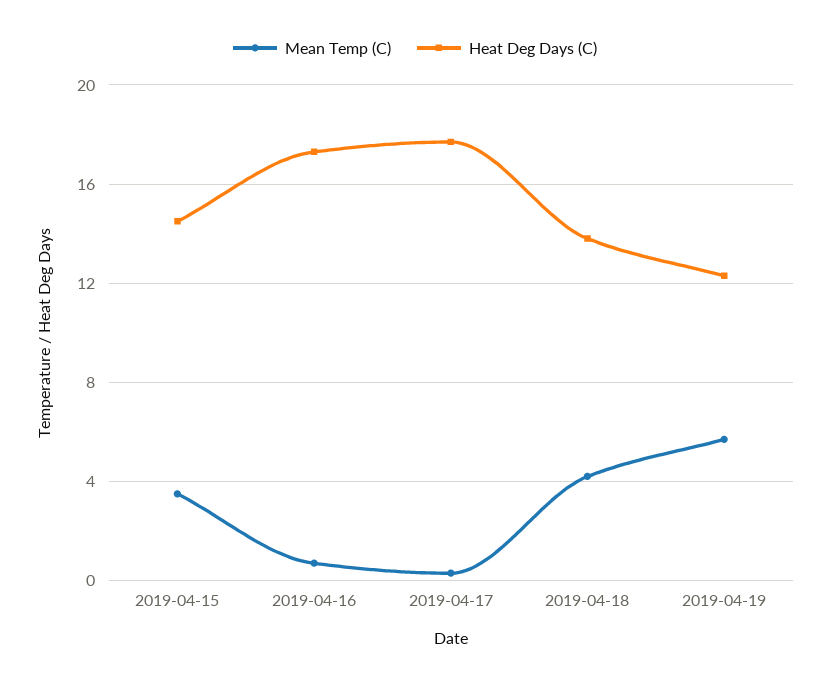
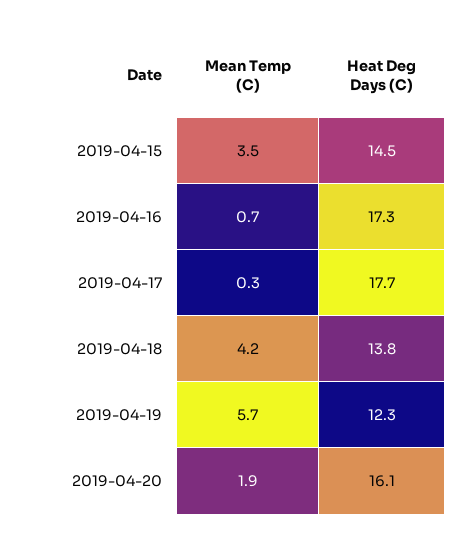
Mean Temp (C), 2019-04-20: none -> 1.9
Heat Deg Days (C), 2019-04-20: none -> 16.1

